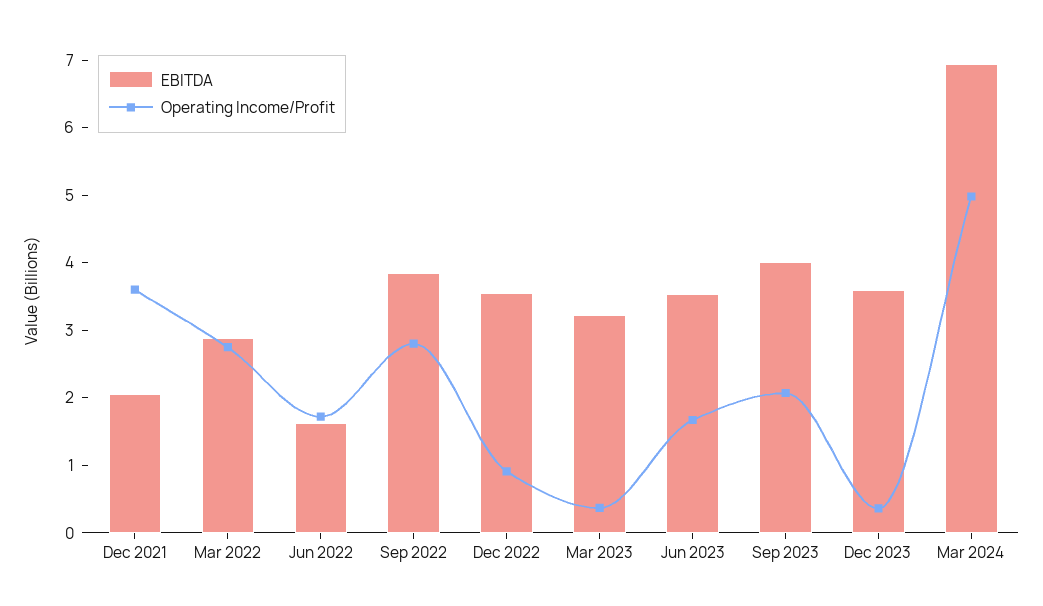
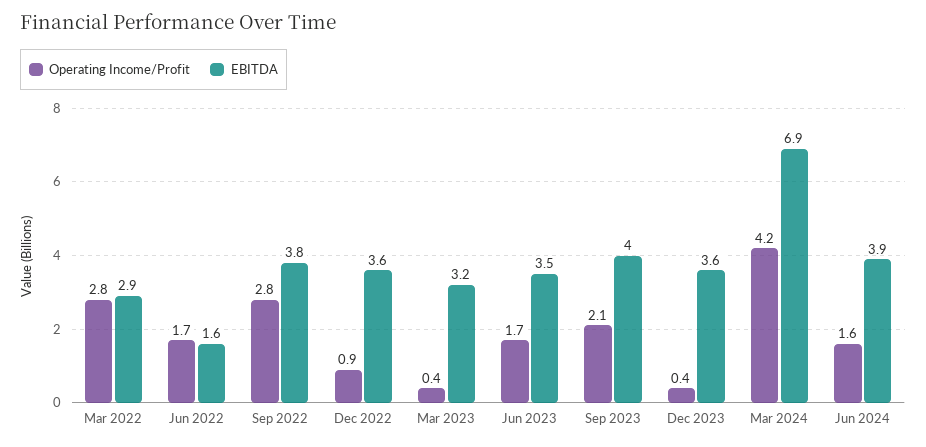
EBITDA, Dec 2021: 2 -> none
Operating Income/Profit, Dec 2021: 3.6 -> none
Operating Income/Profit, Mar 2024: 5 -> 4.2
Operating Income/Profit, Jun 2024: none -> 1.6
EBITDA, Jun 2024: none -> 3.9

